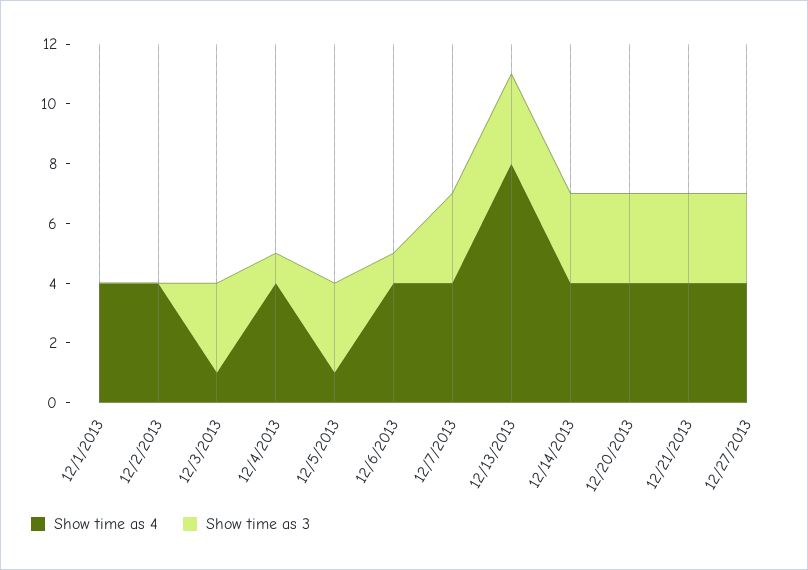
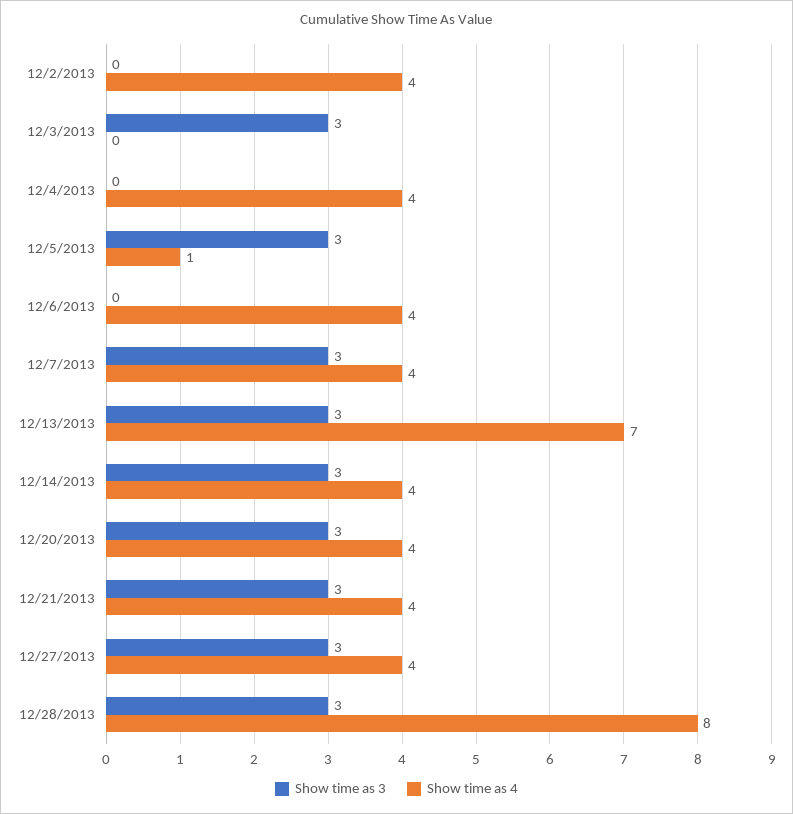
Show time as 4, 12/1/2013: 4 -> none
Show time as 3, 12/1/2013: 0 -> none
Show time as 4, 12/3/2013: 1 -> 0
Show time as 3, 12/4/2013: 1 -> 0
Show time as 3, 12/6/2013: 1 -> 0
Show time as 4, 12/13/2013: 8 -> 7
Show time as 3, 12/28/2013: none -> 3
Show time as 4, 12/28/2013: none -> 8

